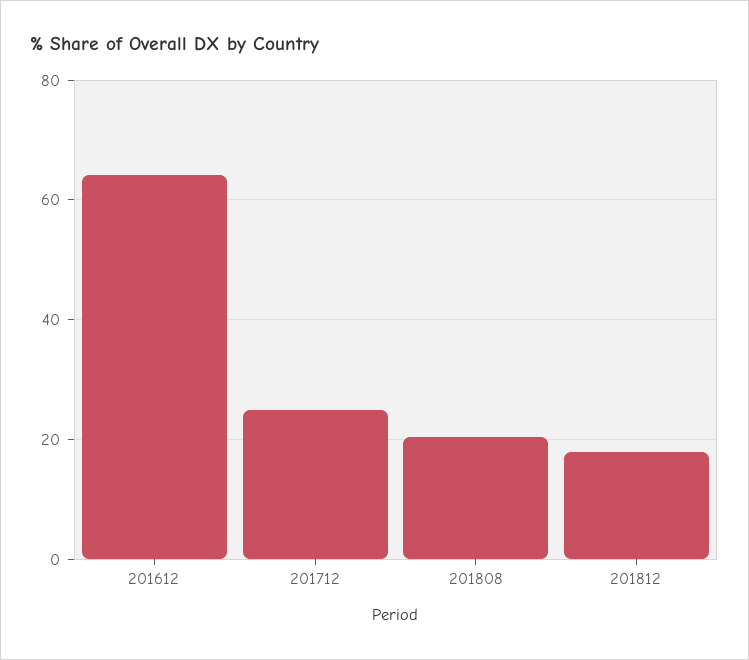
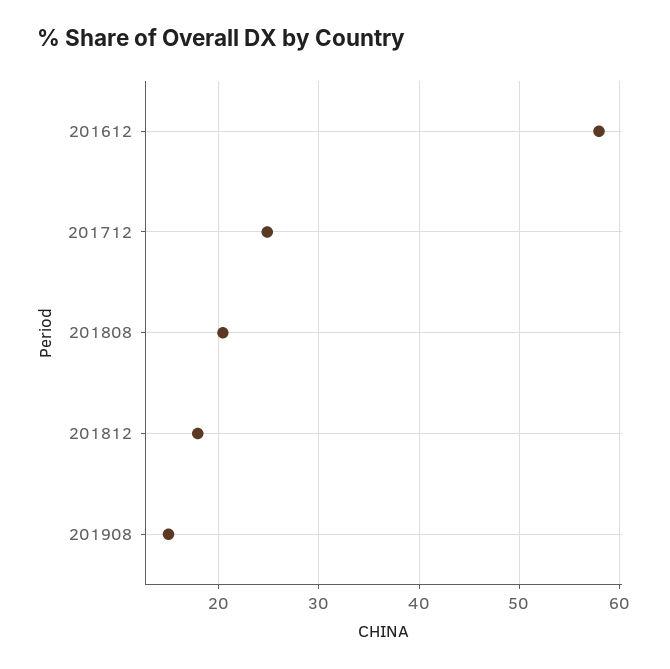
201612: 64 -> 58
201908: none -> 15

